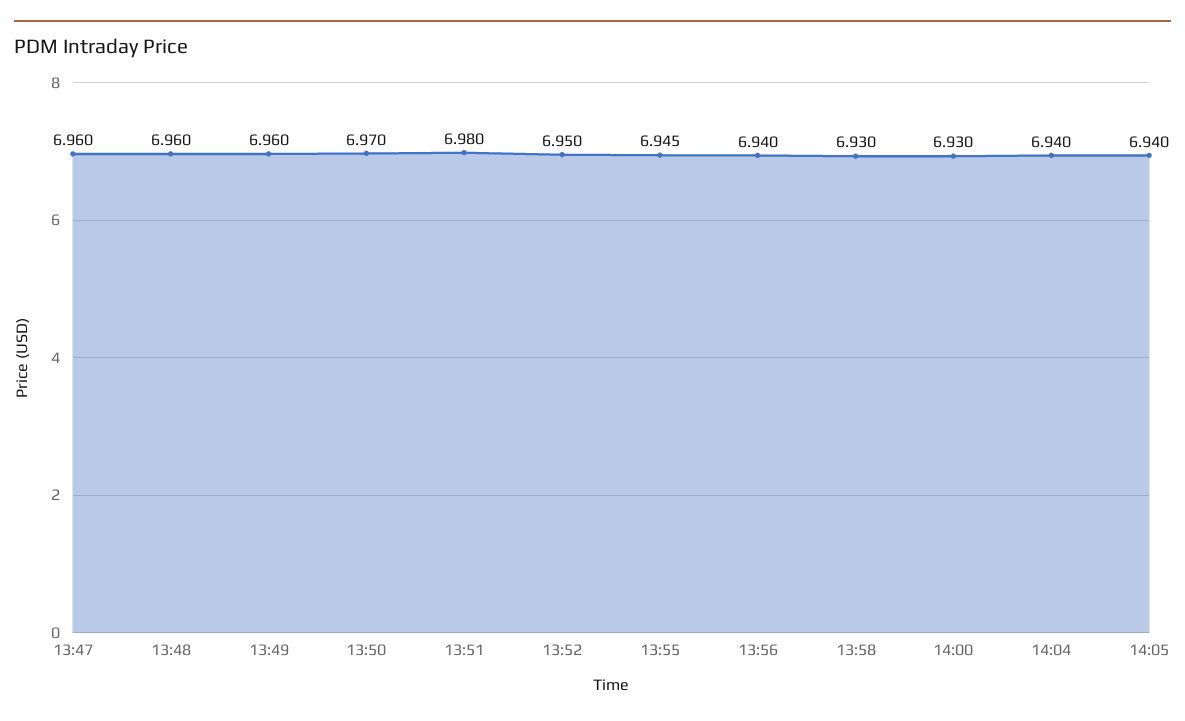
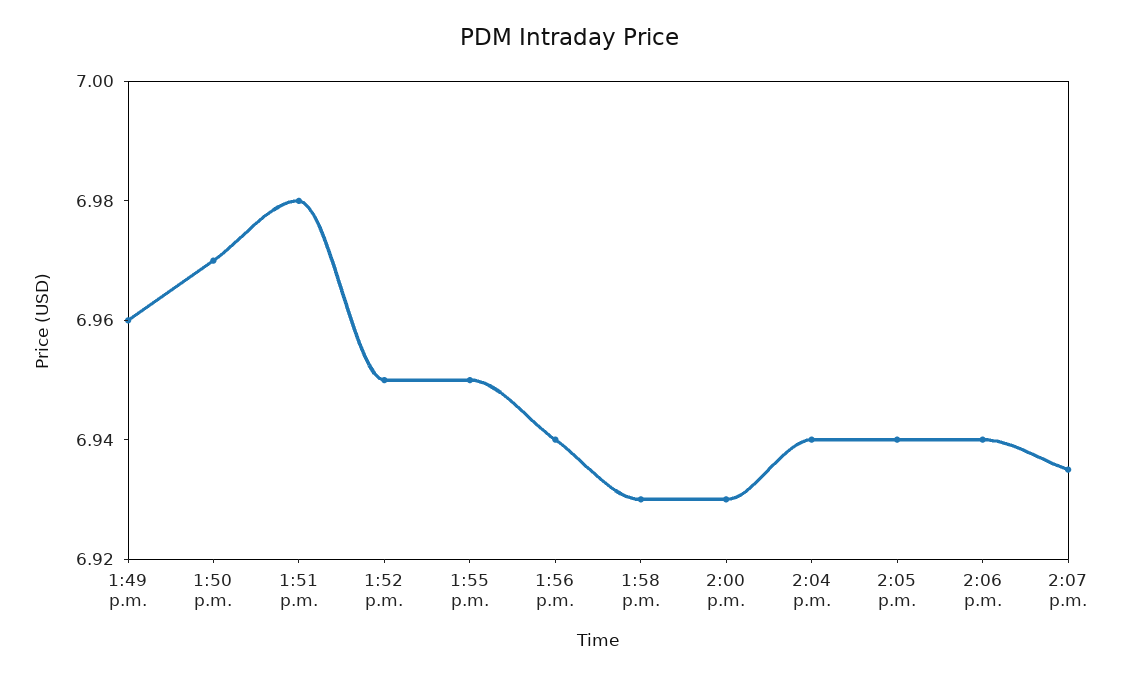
13:47: 6.96 -> none
13:48: 6.96 -> none
13:55: 6.945 -> 6.95
2:06 p.m.: none -> 6.94
2:07 p.m.: none -> 6.935

